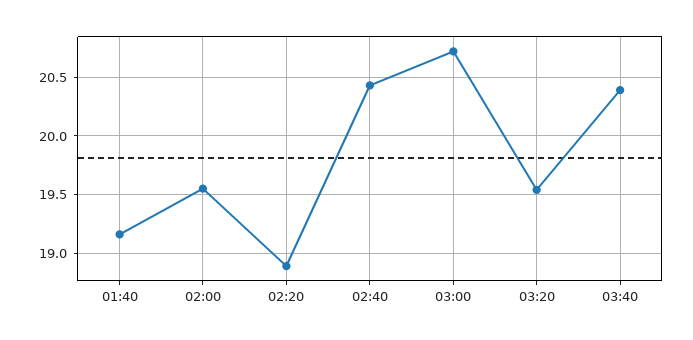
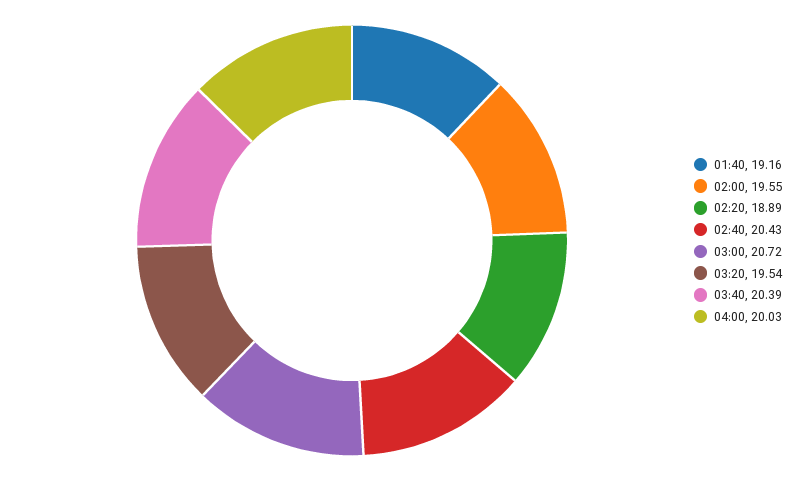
04:00: none -> 20.03

